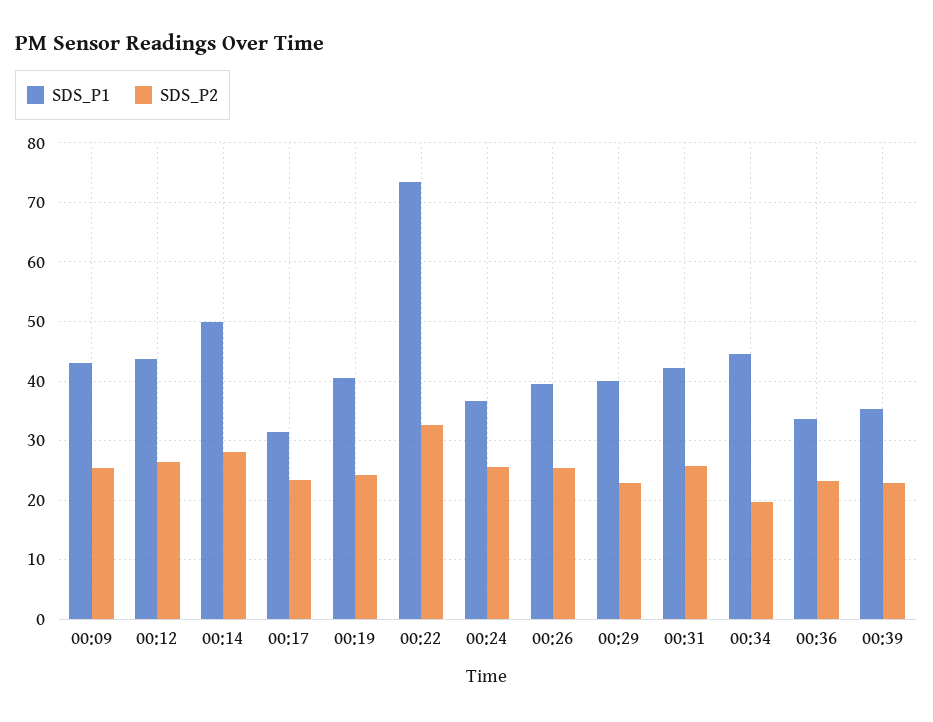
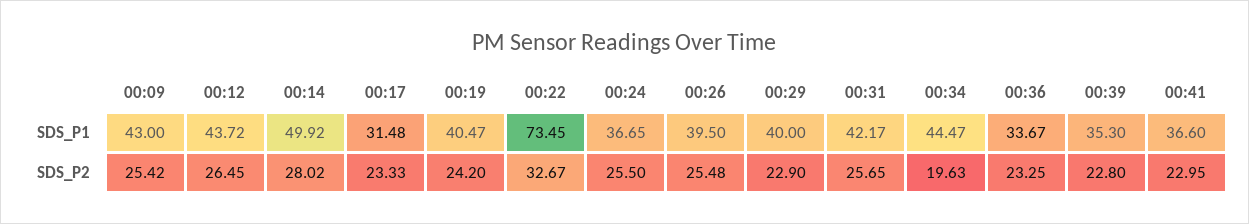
SDS_P1, 00:41: none -> 36.6
SDS_P2, 00:41: none -> 22.95

